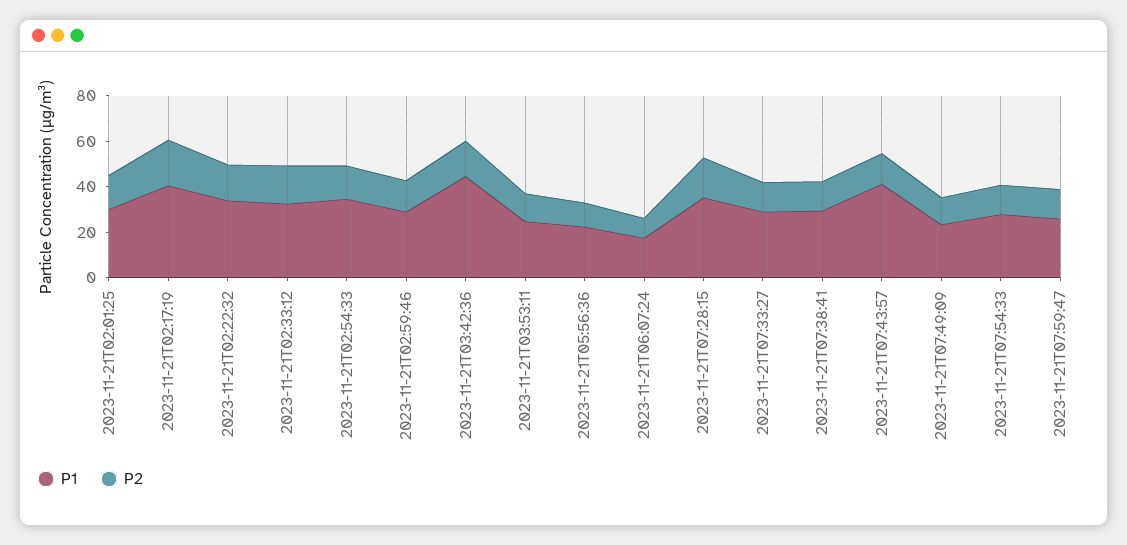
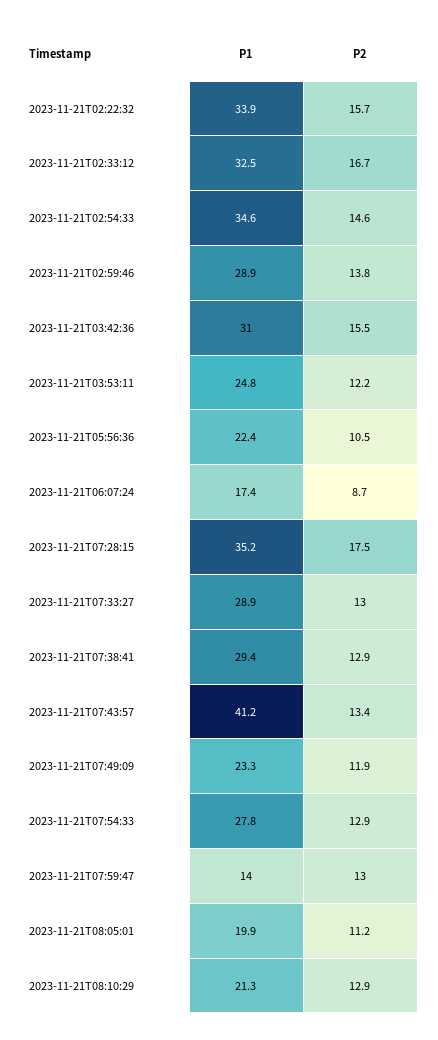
P1, 2023-11-21T02:01:25: 30 -> none
P2, 2023-11-21T02:01:25: 15 -> none
P1, 2023-11-21T02:17:19: 40 -> none
P2, 2023-11-21T02:17:19: 20 -> none
P1, 2023-11-21T03:42:36: 45 -> 31
P1, 2023-11-21T07:59:47: 25 -> 14
P1, 2023-11-21T08:05:01: none -> 19.9
P2, 2023-11-21T08:05:01: none -> 11.2
P1, 2023-11-21T08:10:29: none -> 21.3
P2, 2023-11-21T08:10:29: none -> 12.9

